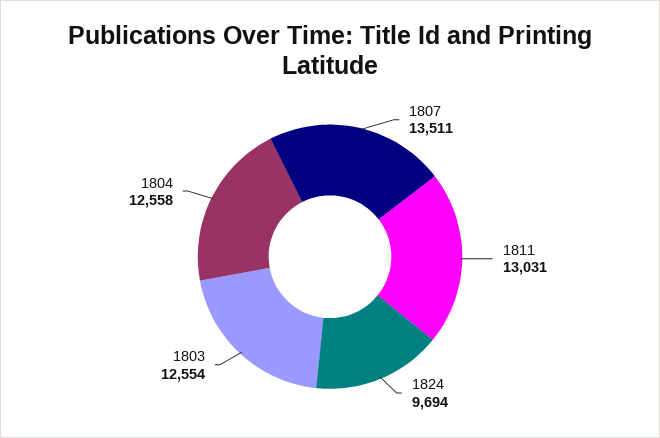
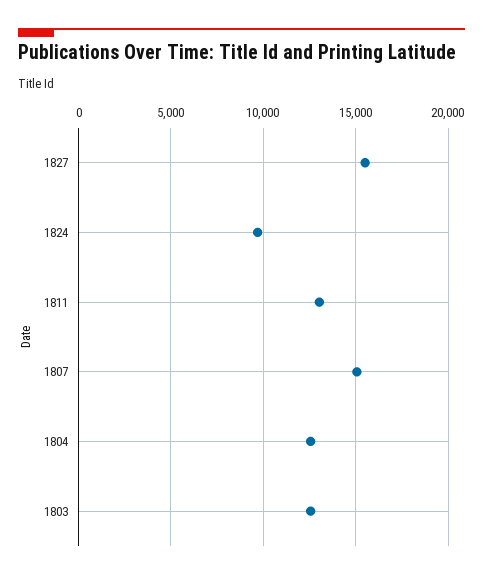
1807: 13511 -> 15000
1827: none -> 15500

